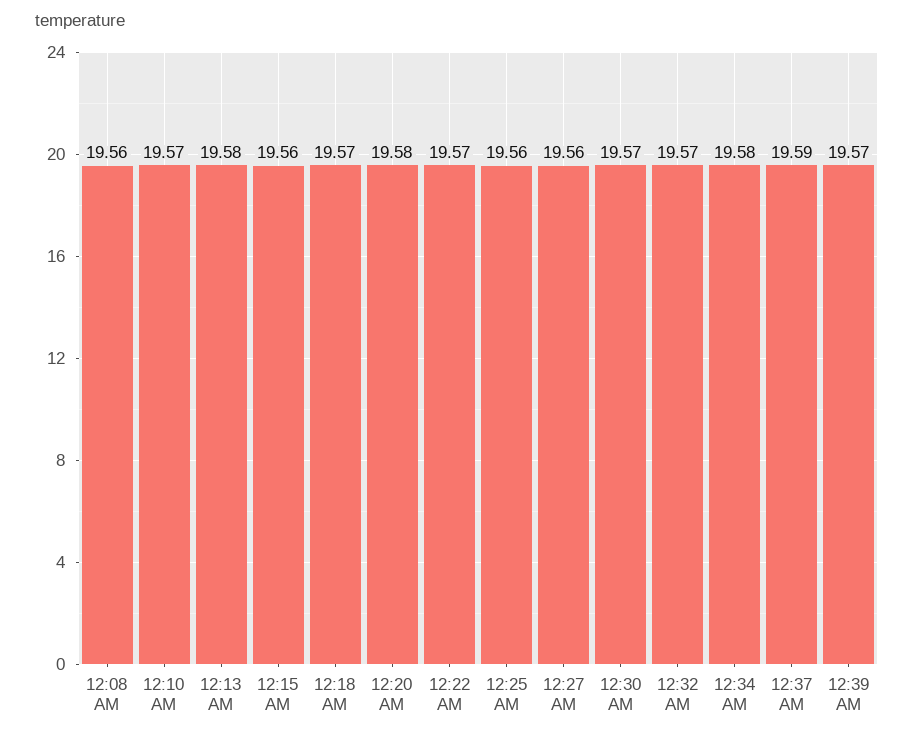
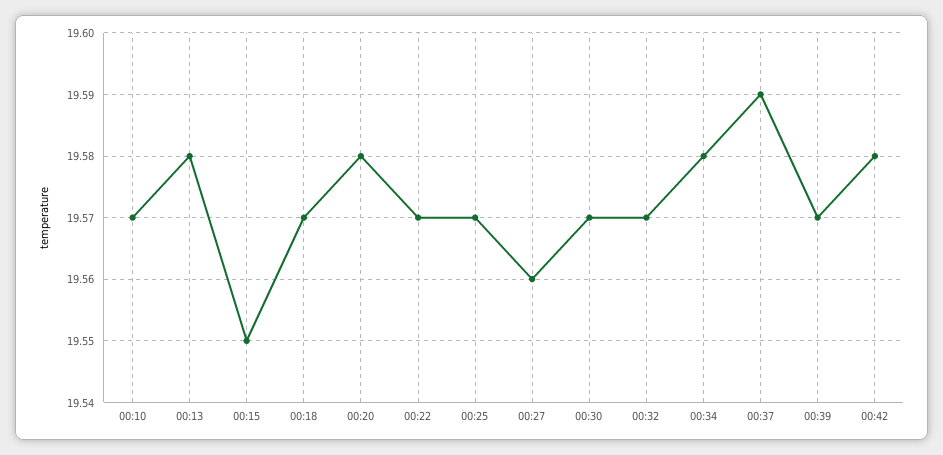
12:08 AM: 19.56 -> none
12:15 AM: 19.56 -> 19.55
12:25 AM: 19.56 -> 19.57
00:42: none -> 19.58

